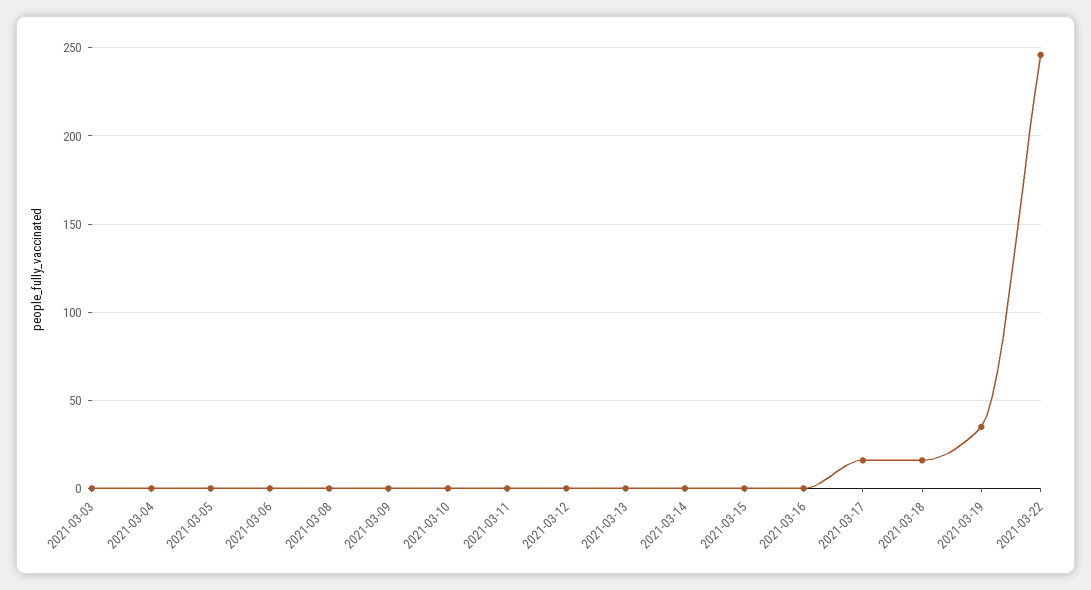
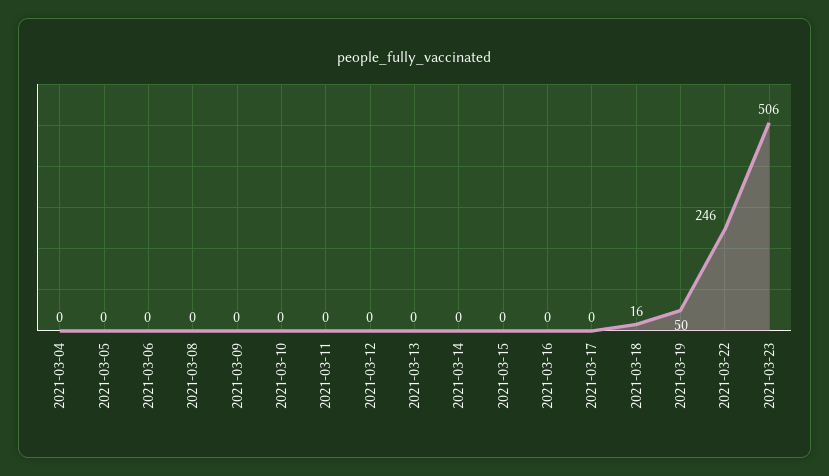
2021-03-03: 0 -> none
2021-03-17: 15 -> 0
2021-03-19: 35 -> 50
2021-03-23: none -> 506

